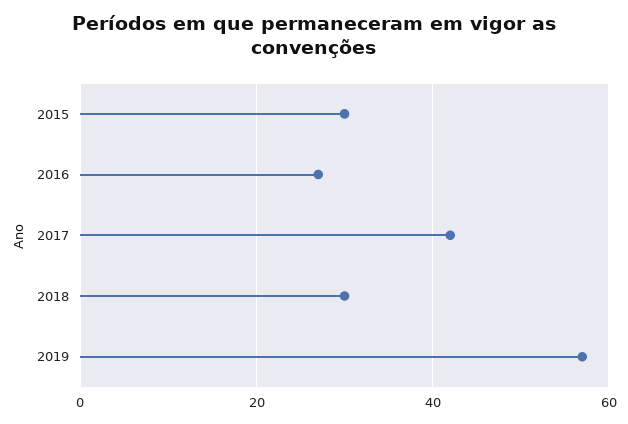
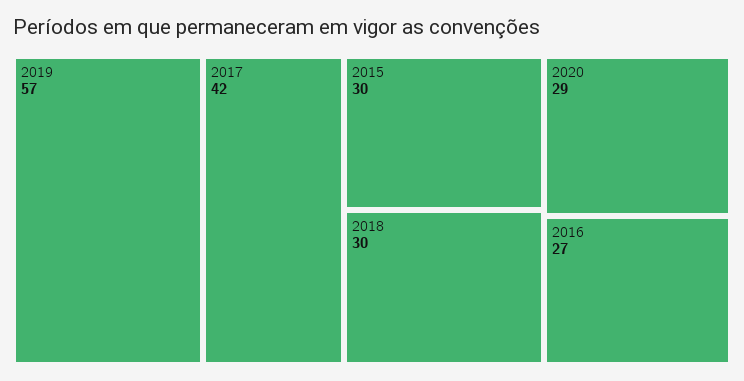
2020: none -> 29

